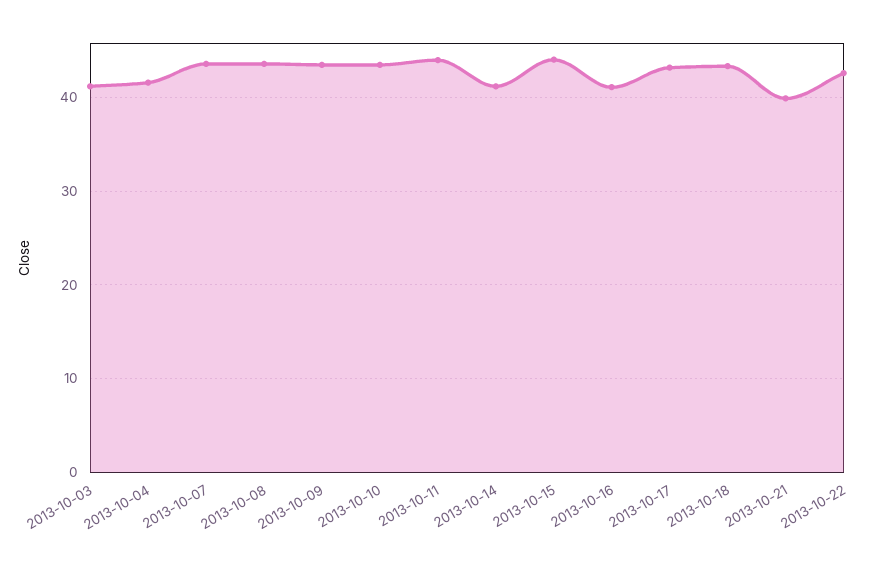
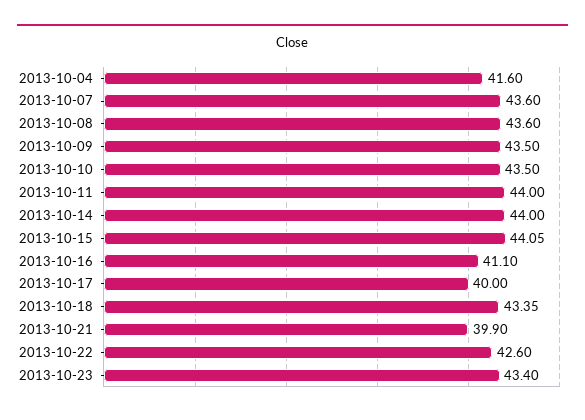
2013-10-03: 41 -> none
2013-10-14: 41 -> 44
2013-10-17: 43 -> 40
2013-10-23: none -> 43.4

